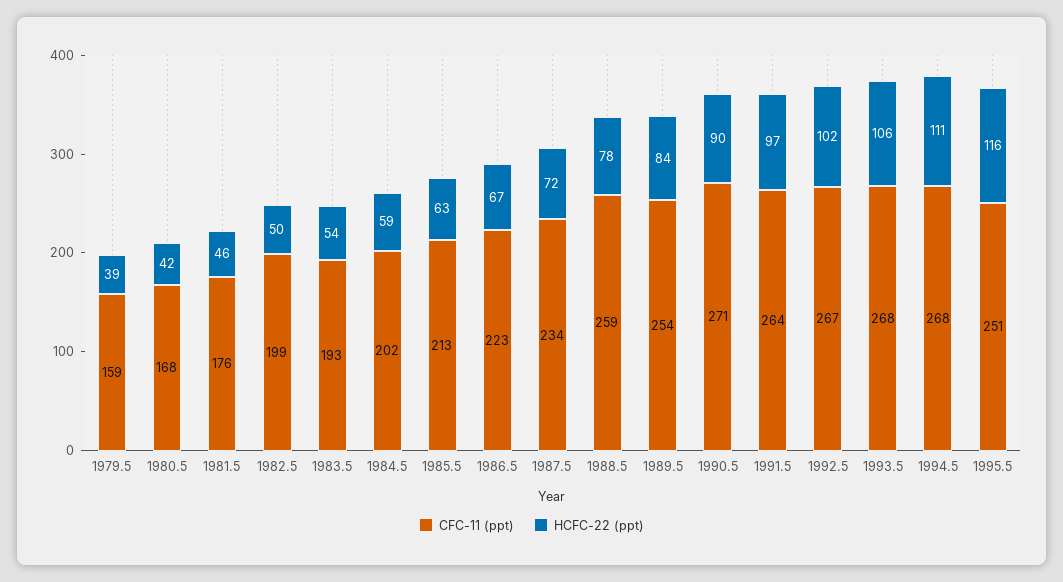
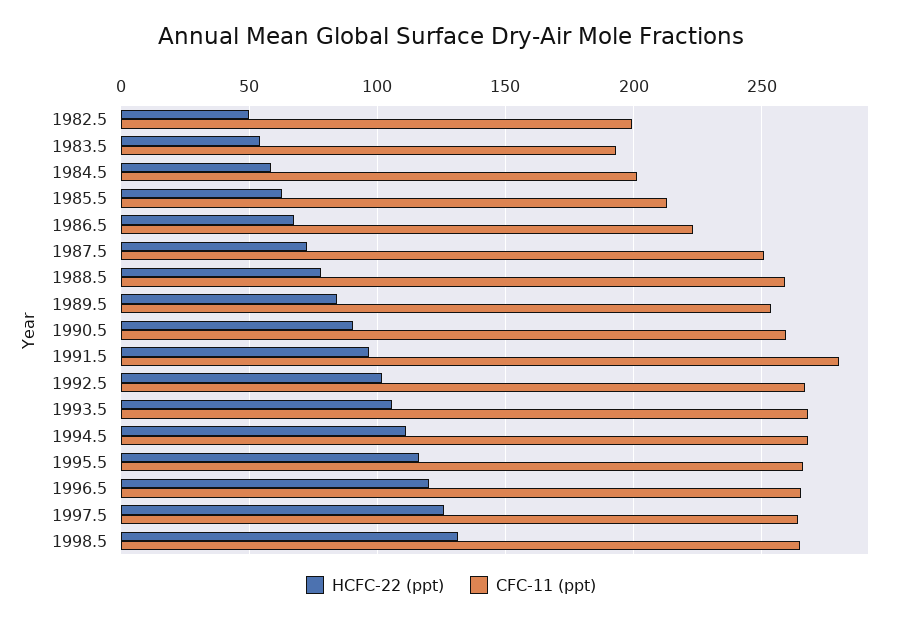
CFC-11 (ppt), 1979.5: 159 -> none
HCFC-22 (ppt), 1979.5: 39 -> none
CFC-11 (ppt), 1980.5: 168 -> none
HCFC-22 (ppt), 1980.5: 42 -> none
CFC-11 (ppt), 1981.5: 176 -> none
HCFC-22 (ppt), 1981.5: 46 -> none
CFC-11 (ppt), 1987.5: 234 -> 250
CFC-11 (ppt), 1990.5: 271 -> 260
CFC-11 (ppt), 1991.5: 264 -> 280
CFC-11 (ppt), 1995.5: 251 -> 265
HCFC-22 (ppt), 1996.5: none -> 120
CFC-11 (ppt), 1996.5: none -> 265
HCFC-22 (ppt), 1997.5: none -> 125
CFC-11 (ppt), 1997.5: none -> 265
HCFC-22 (ppt), 1998.5: none -> 130
CFC-11 (ppt), 1998.5: none -> 265

